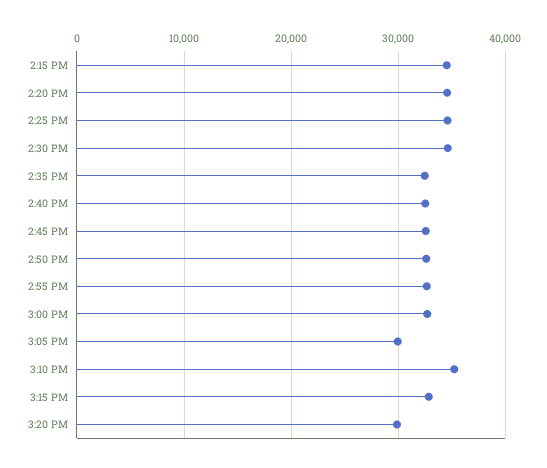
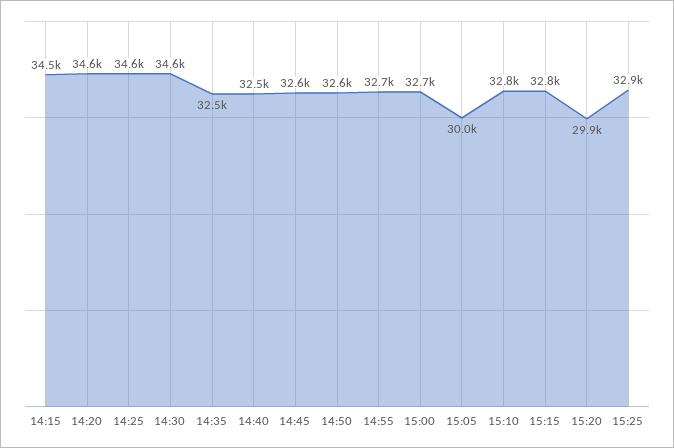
3:10 PM: 35000 -> 32800
15:25: none -> 32900

